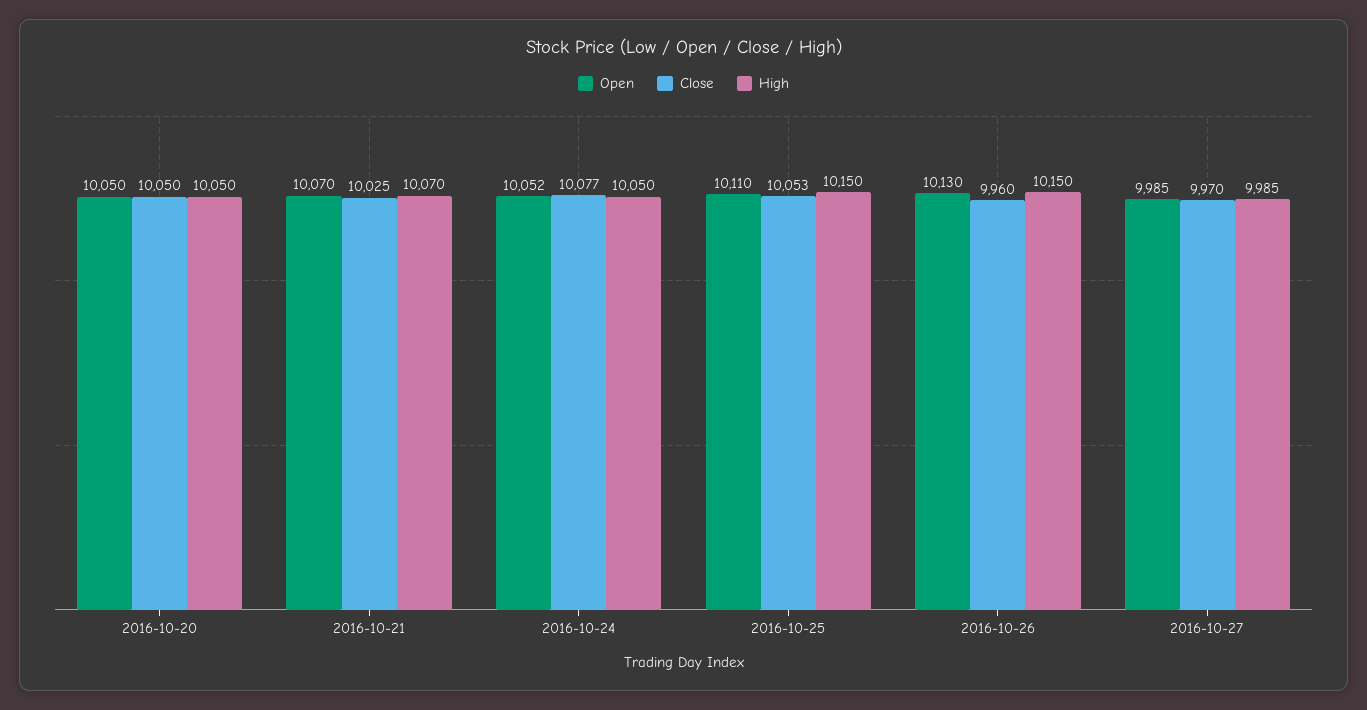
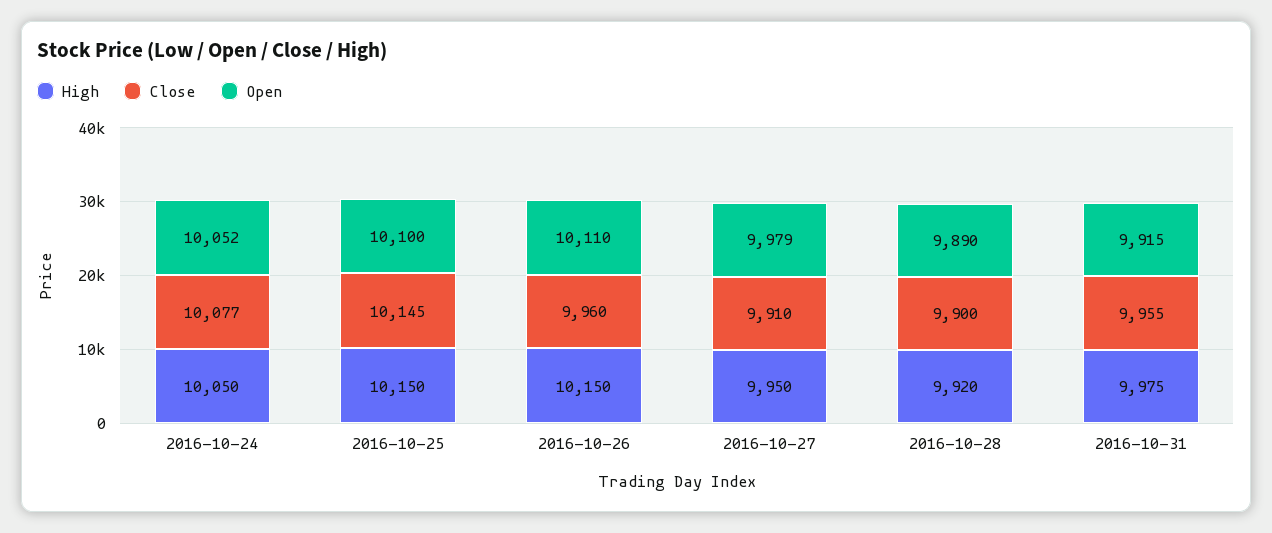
Open, 2016-10-20: 10050 -> none
Close, 2016-10-20: 10050 -> none
High, 2016-10-20: 10050 -> none
Open, 2016-10-21: 10070 -> none
Close, 2016-10-21: 10025 -> none
High, 2016-10-21: 10070 -> none
Open, 2016-10-25: 10110 -> 10100
Close, 2016-10-25: 10053 -> 10145
Open, 2016-10-26: 10130 -> 10110
Open, 2016-10-27: 9985 -> 9979
Close, 2016-10-27: 9970 -> 9910
High, 2016-10-27: 9985 -> 9950
High, 2016-10-28: none -> 9920
Close, 2016-10-28: none -> 9900
Open, 2016-10-28: none -> 9890
High, 2016-10-31: none -> 9975
Close, 2016-10-31: none -> 9955
Open, 2016-10-31: none -> 9915

